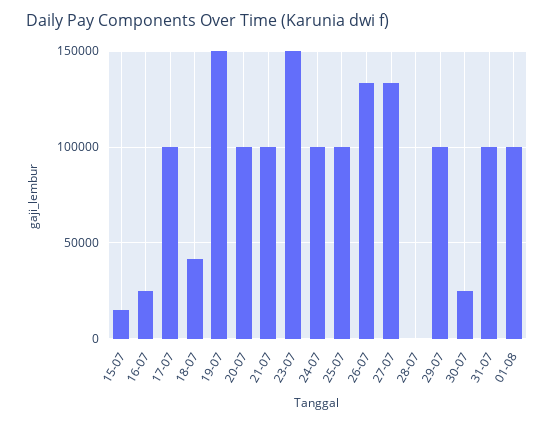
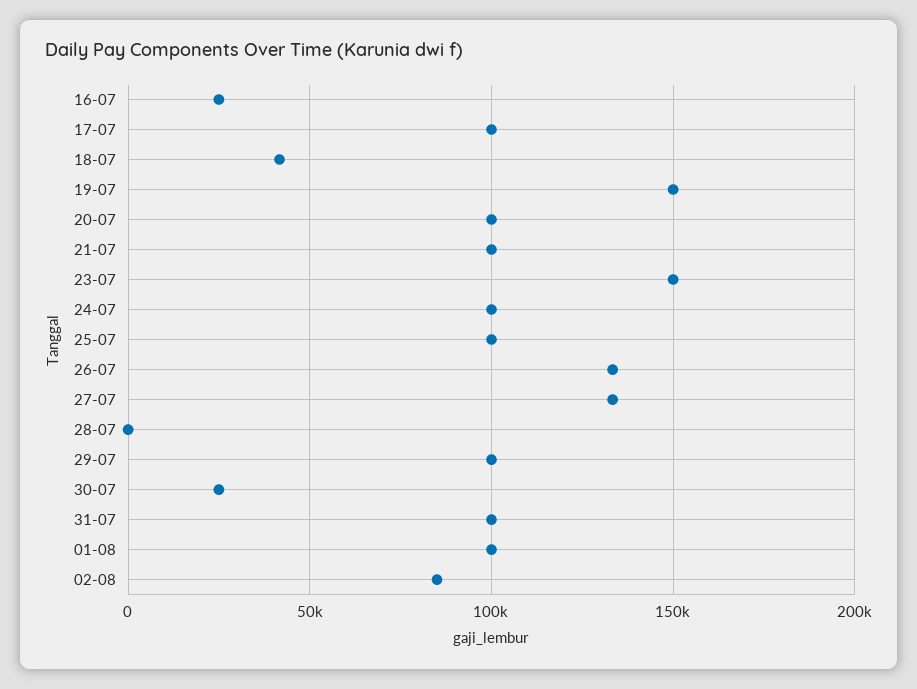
15-07: 15000 -> none
02-08: none -> 85000

